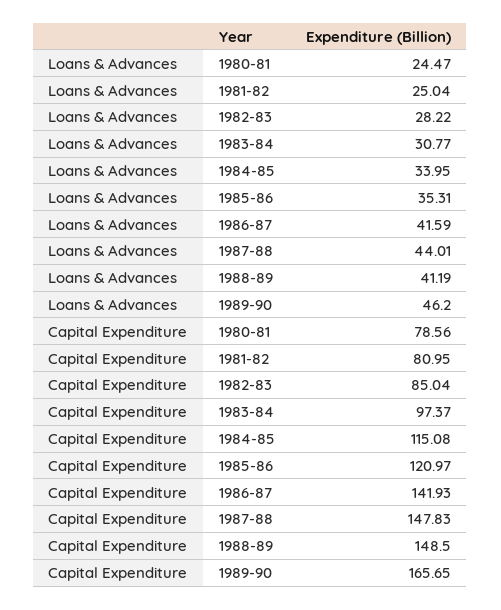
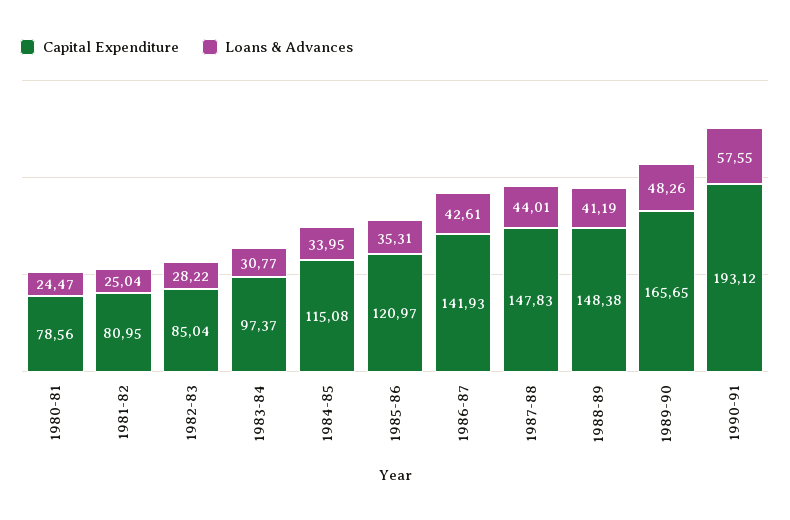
Loans & Advances, 1986-87: 41.59 -> 42.61
Loans & Advances, 1989-90: 46.2 -> 48.26
Capital Expenditure, 1988-89: 148.5 -> 148.38
Capital Expenditure, 1990-91: none -> 193.12
Loans & Advances, 1990-91: none -> 57.55

